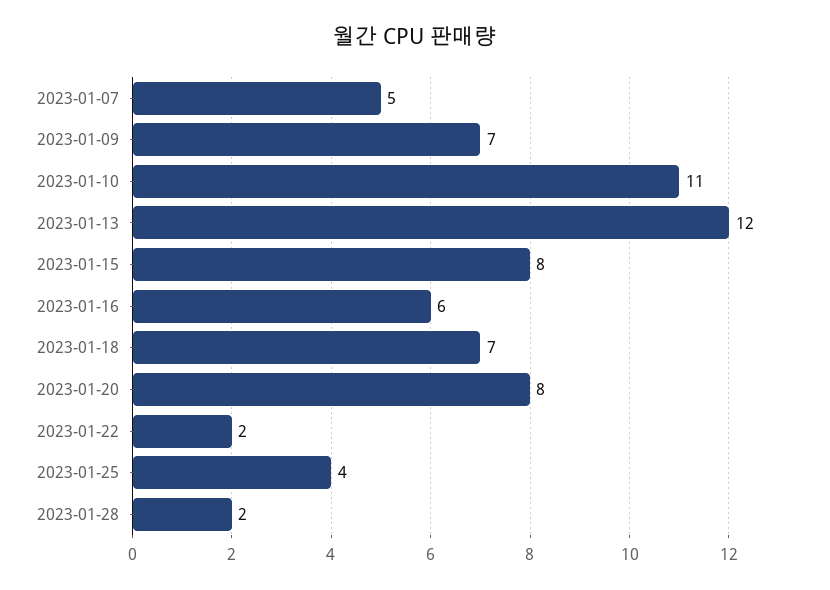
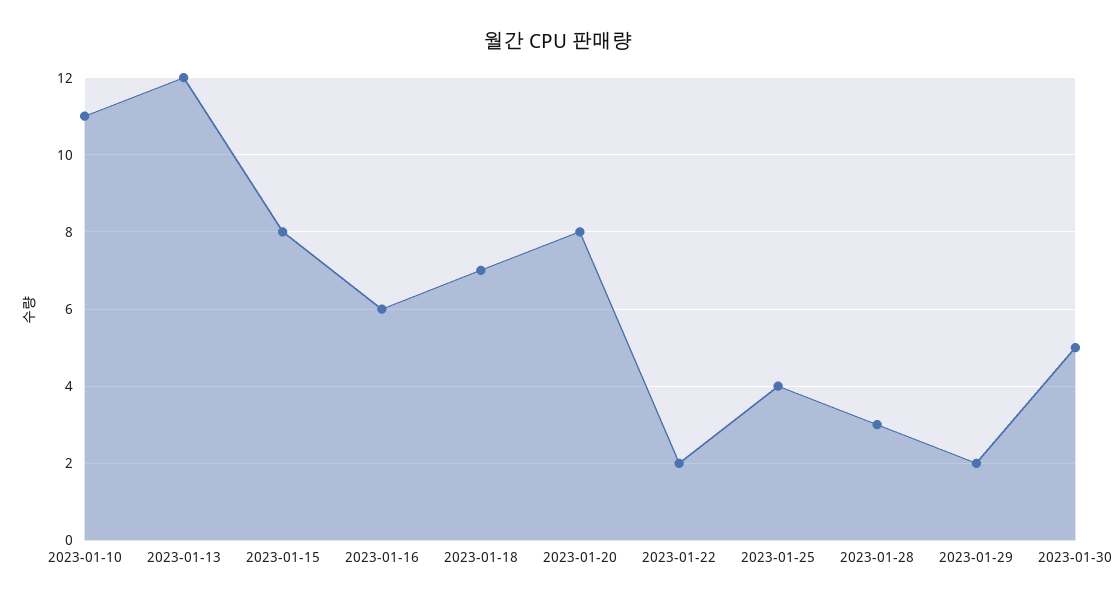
2023-01-07: 5 -> none
2023-01-09: 7 -> none
2023-01-28: 2 -> 3
2023-01-29: none -> 2
2023-01-30: none -> 5

